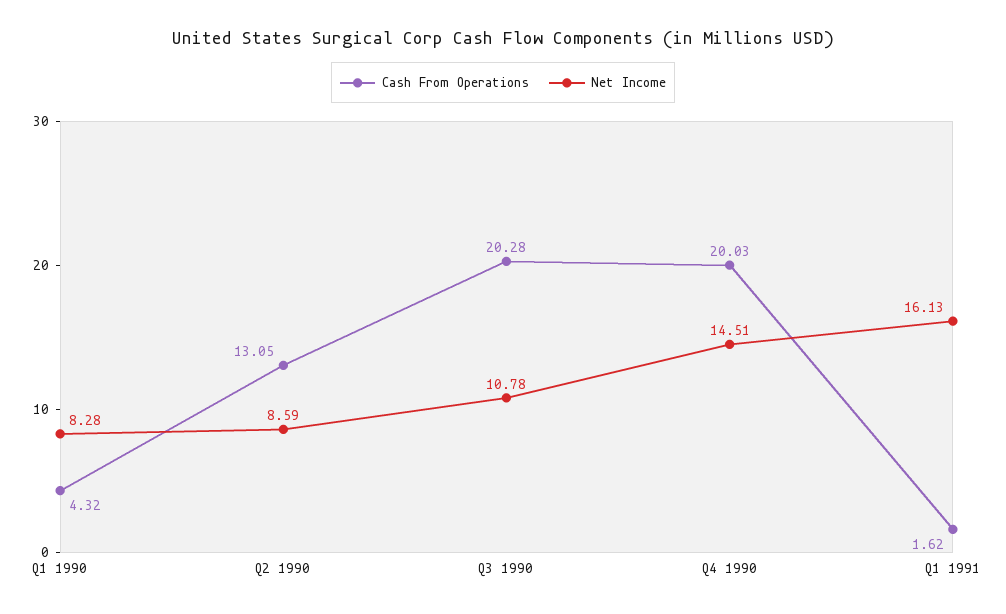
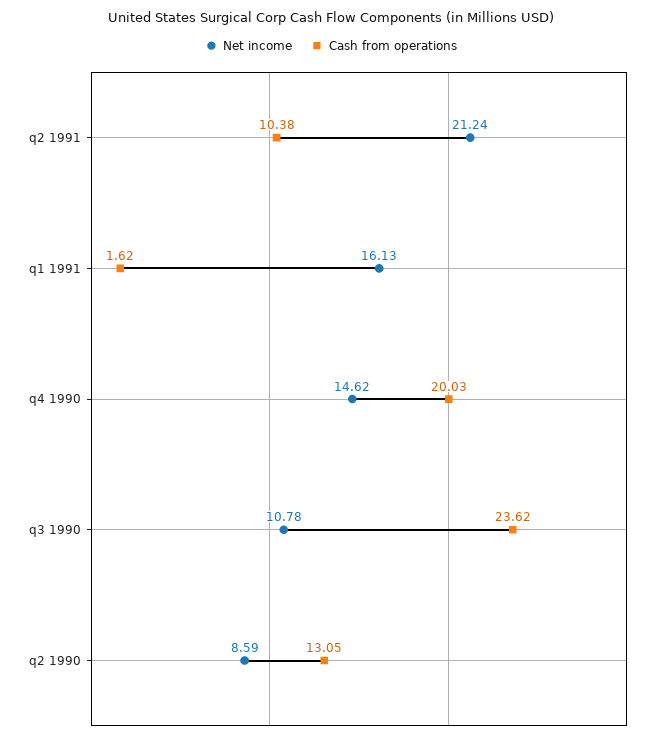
Cash From Operations, Q1 1990: 4.32 -> none
Net Income, Q1 1990: 8.28 -> none
Cash From Operations, Q3 1990: 20.28 -> 23.62
Net Income, Q4 1990: 14.51 -> 14.62
Net Income, q2 1991: none -> 21.24
Cash From Operations, q2 1991: none -> 10.38

